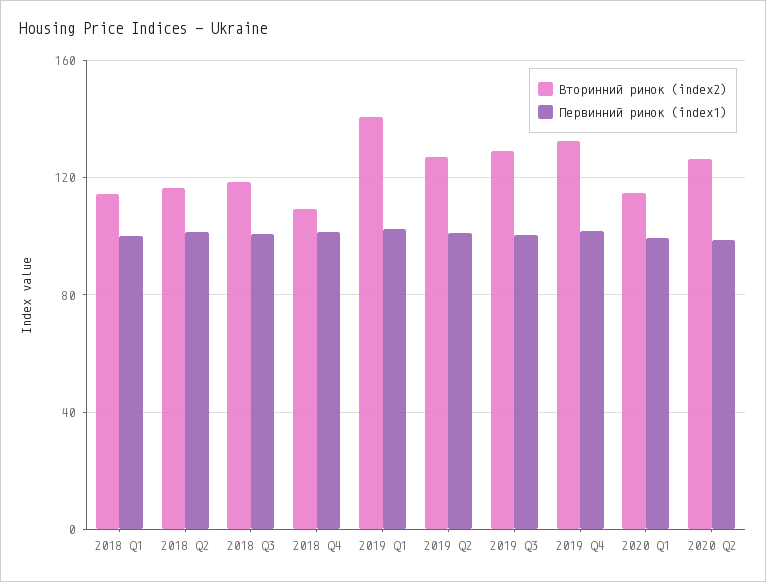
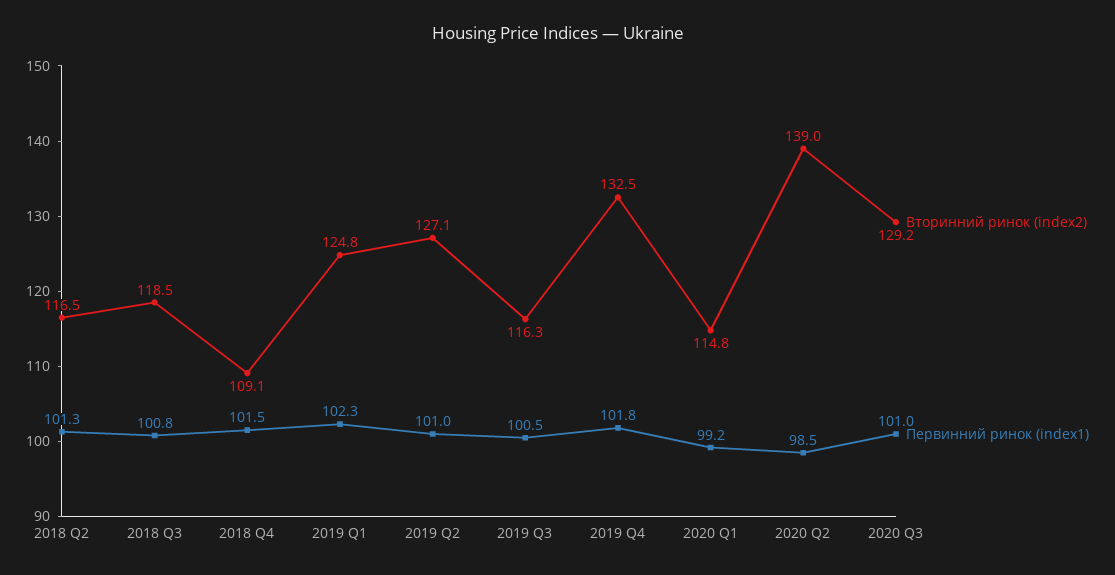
Вторинний ринок (index2), 2018 Q1: 115 -> none
Первинний ринок (index1), 2018 Q1: 100 -> none
Вторинний ринок (index2), 2019 Q1: 140 -> 124.8
Вторинний ринок (index2), 2019 Q3: 130 -> 116.3
Вторинний ринок (index2), 2020 Q2: 125 -> 139
Вторинний ринок (index2), 2020 Q3: none -> 129.2
Первинний ринок (index1), 2020 Q3: none -> 101

